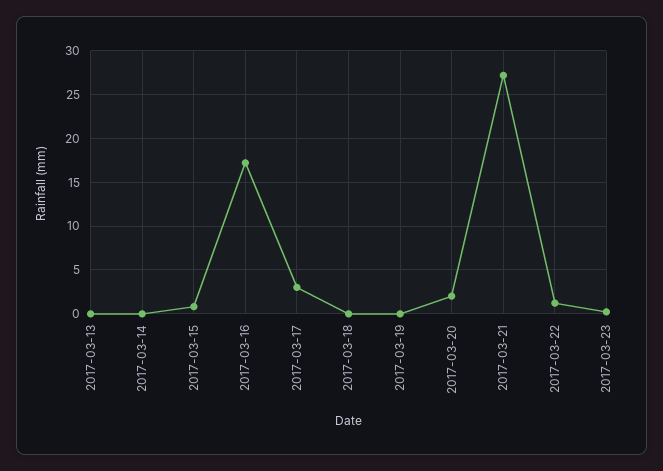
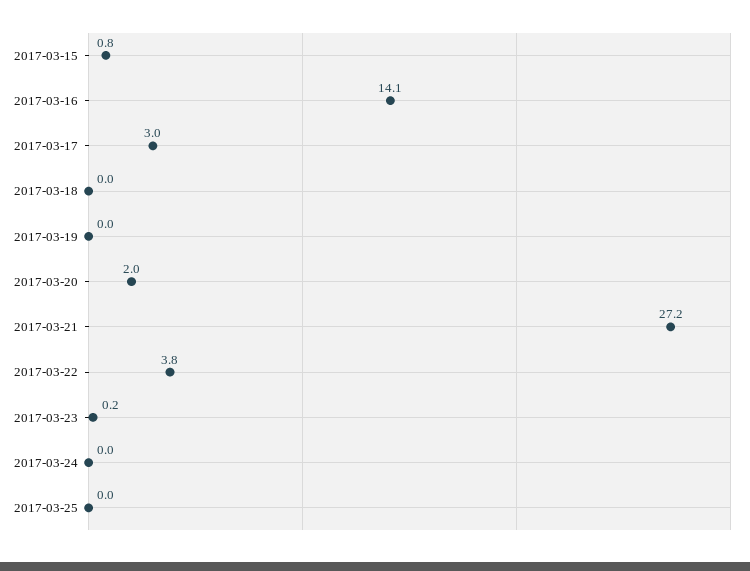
2017-03-13: 0 -> none
2017-03-14: 0 -> none
2017-03-16: 17 -> 14.1
2017-03-22: 1 -> 3.8
2017-03-24: none -> 0
2017-03-25: none -> 0

